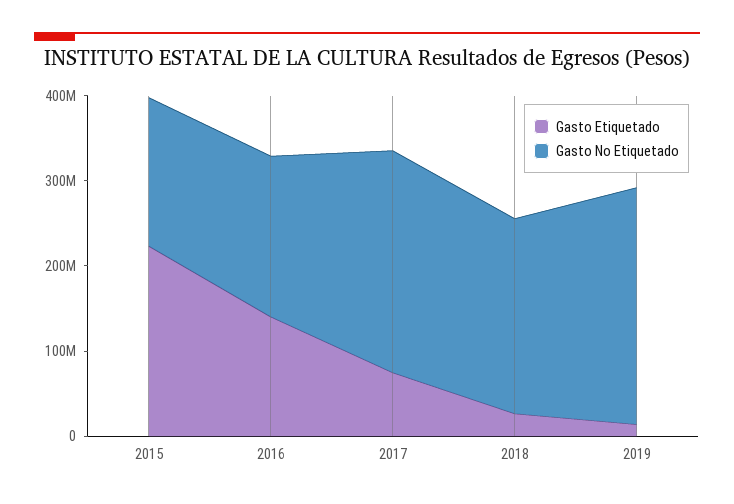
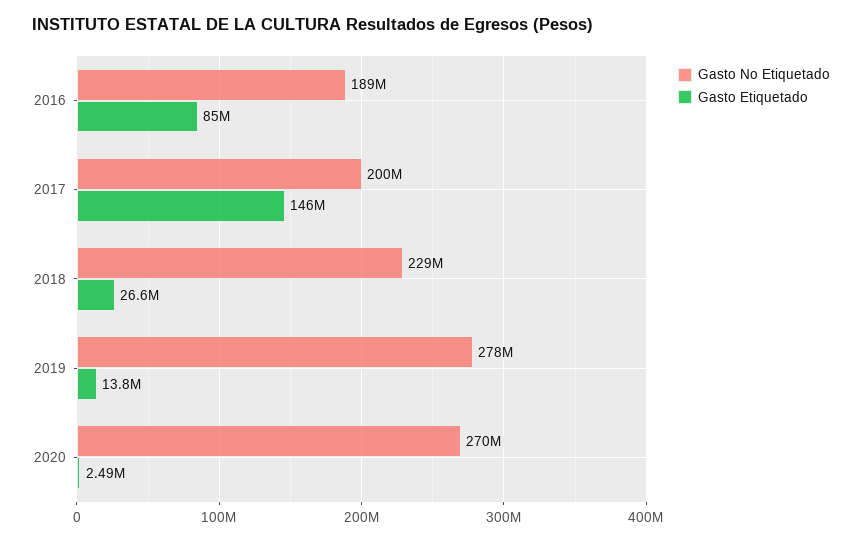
Gasto Etiquetado, 2015: 220000000 -> none
Gasto No Etiquetado, 2015: 180000000 -> none
Gasto Etiquetado, 2016: 140000000 -> 85000000
Gasto Etiquetado, 2017: 80000000 -> 146000000
Gasto No Etiquetado, 2017: 260000000 -> 200000000
Gasto No Etiquetado, 2020: none -> 270000000
Gasto Etiquetado, 2020: none -> 2490000

